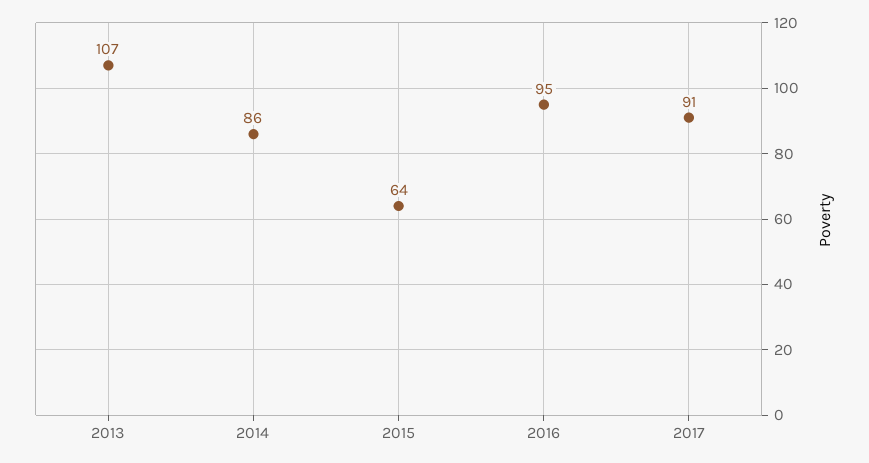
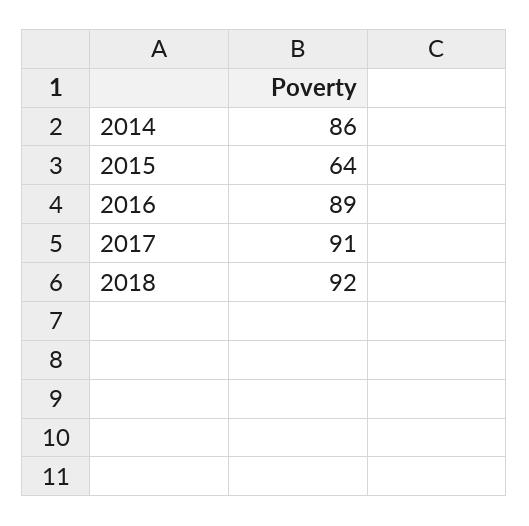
2013: 107 -> none
2016: 95 -> 89
2018: none -> 92

